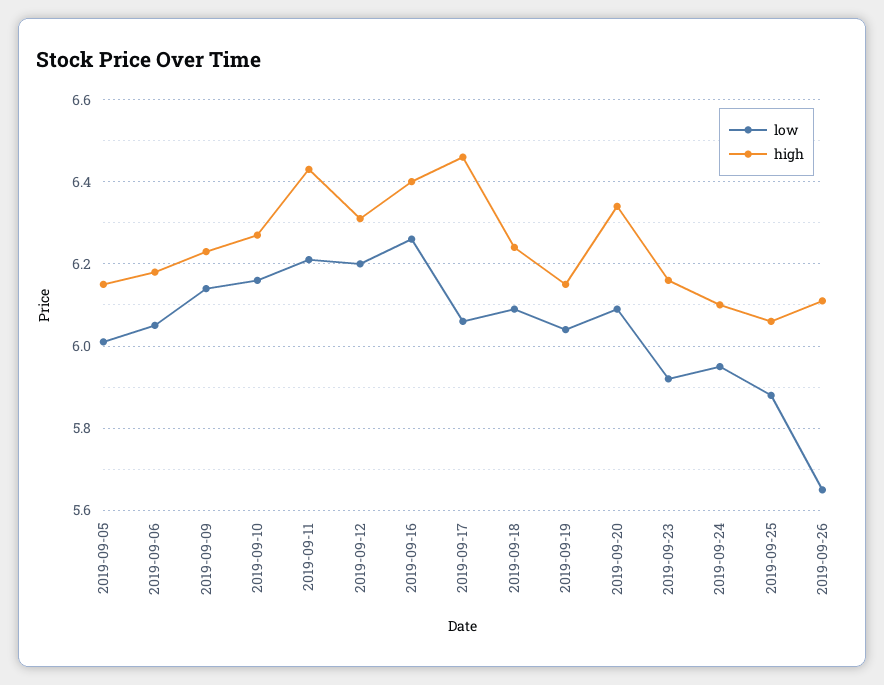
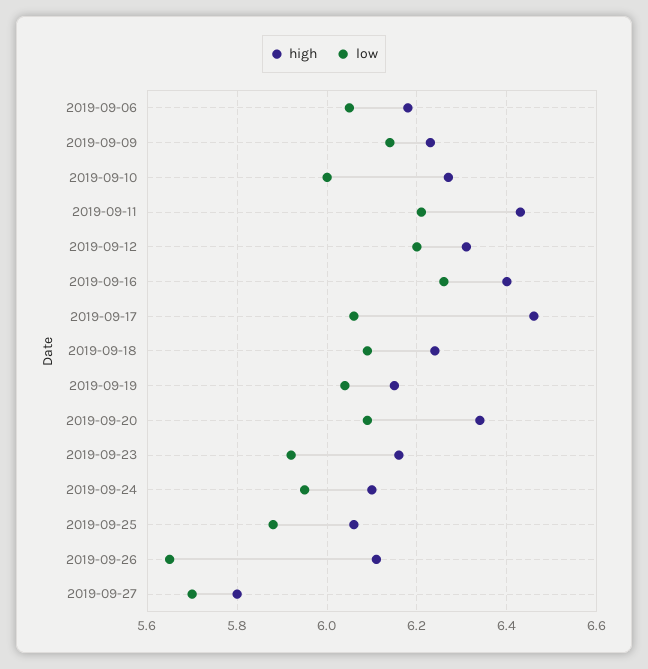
low, 2019-09-05: 6 -> none
high, 2019-09-05: 6.15 -> none
low, 2019-09-10: 6.15 -> 6
high, 2019-09-27: none -> 5.8
low, 2019-09-27: none -> 5.7

